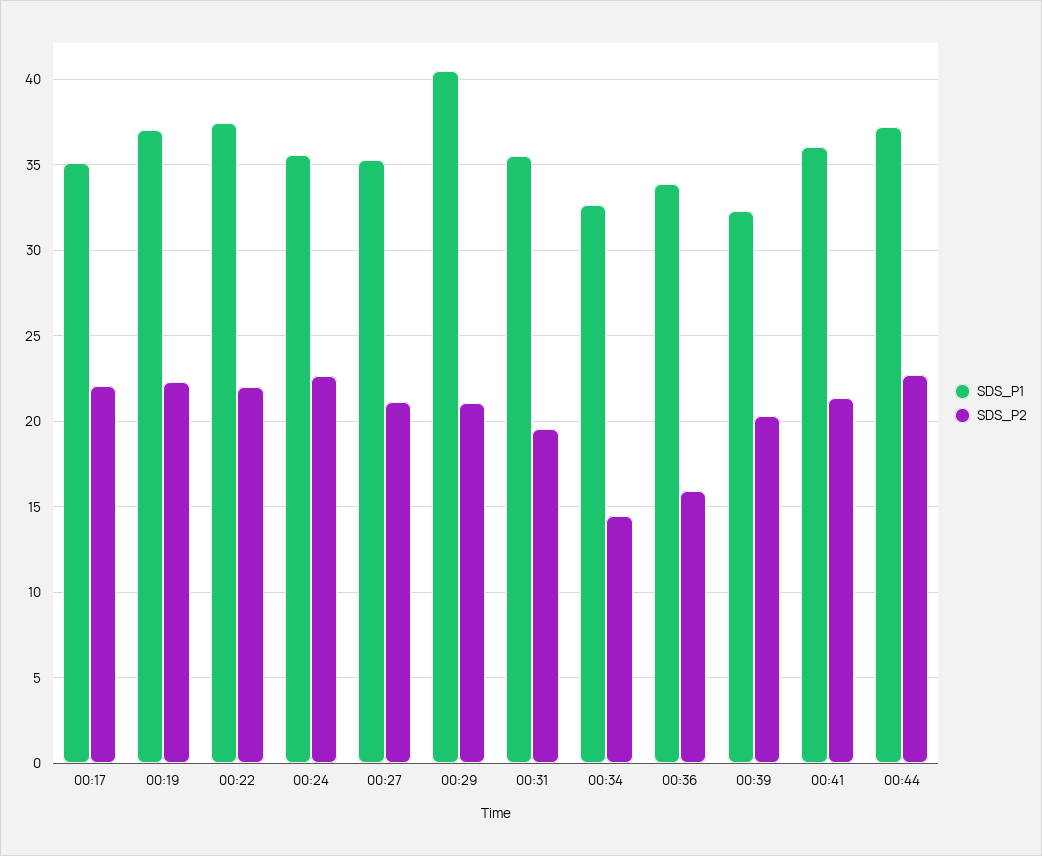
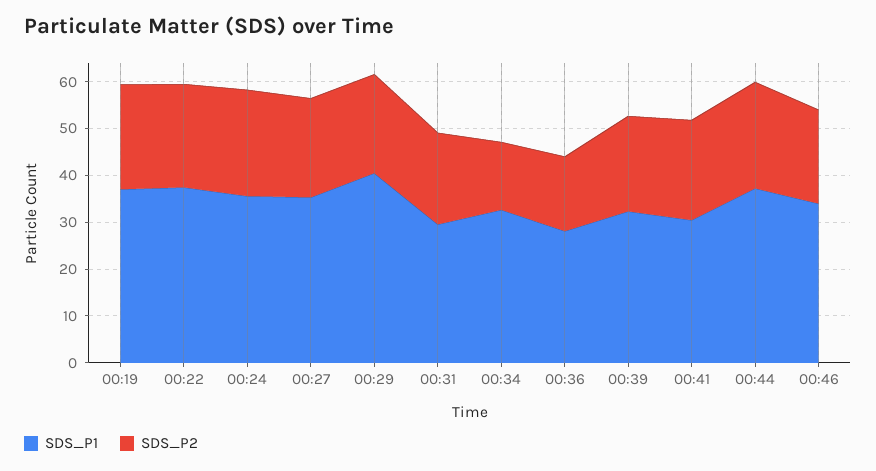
SDS_P1, 00:17: 35 -> none
SDS_P2, 00:17: 22 -> none
SDS_P1, 00:31: 35.5 -> 30
SDS_P1, 00:36: 34 -> 28
SDS_P1, 00:41: 36 -> 30
SDS_P1, 00:46: none -> 34
SDS_P2, 00:46: none -> 20

